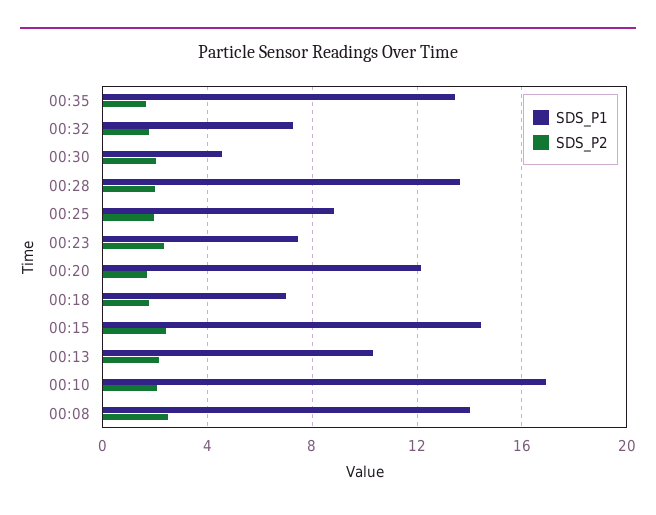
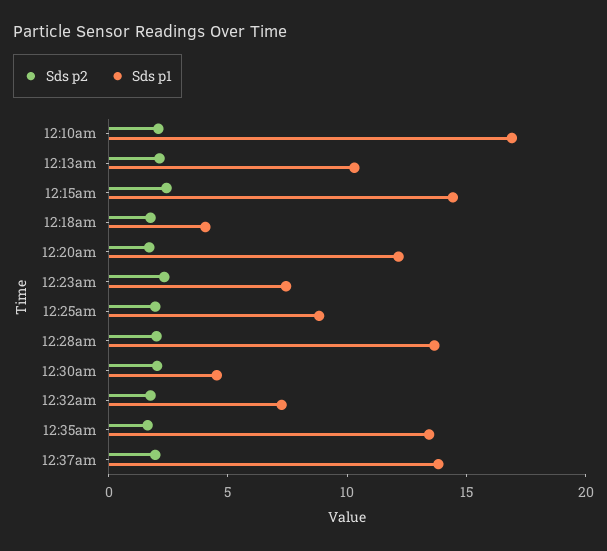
SDS_P1, 00:18: 7 -> 4
SDS_P1, 00:08: 14 -> none
SDS_P2, 00:08: 2.5 -> none
SDS_P2, 12:37am: none -> 2
SDS_P1, 12:37am: none -> 14

